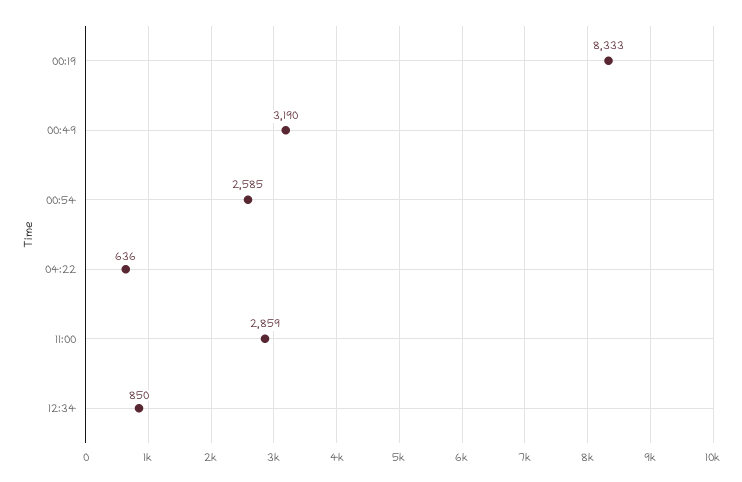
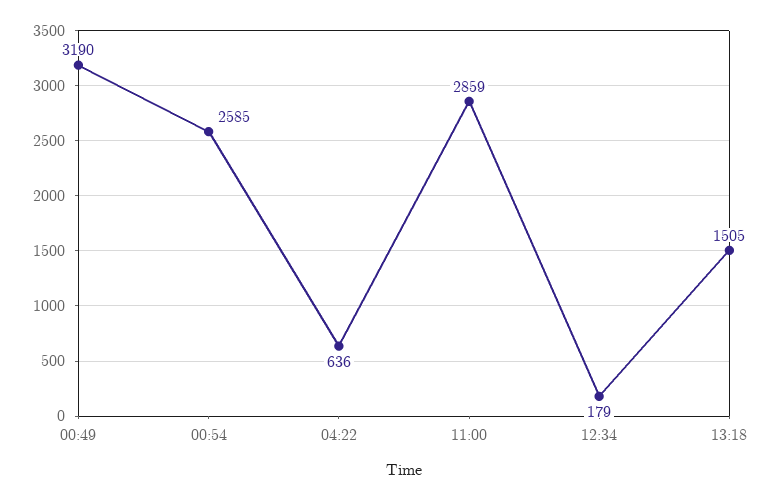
00:19: 8333 -> none
12:34: 850 -> 179
13:18: none -> 1505

